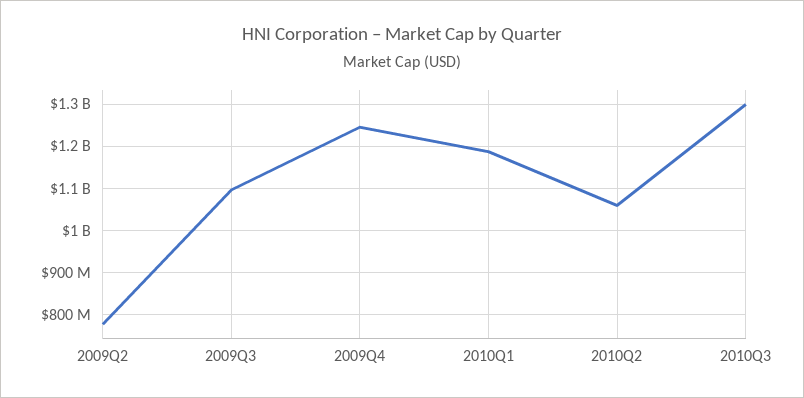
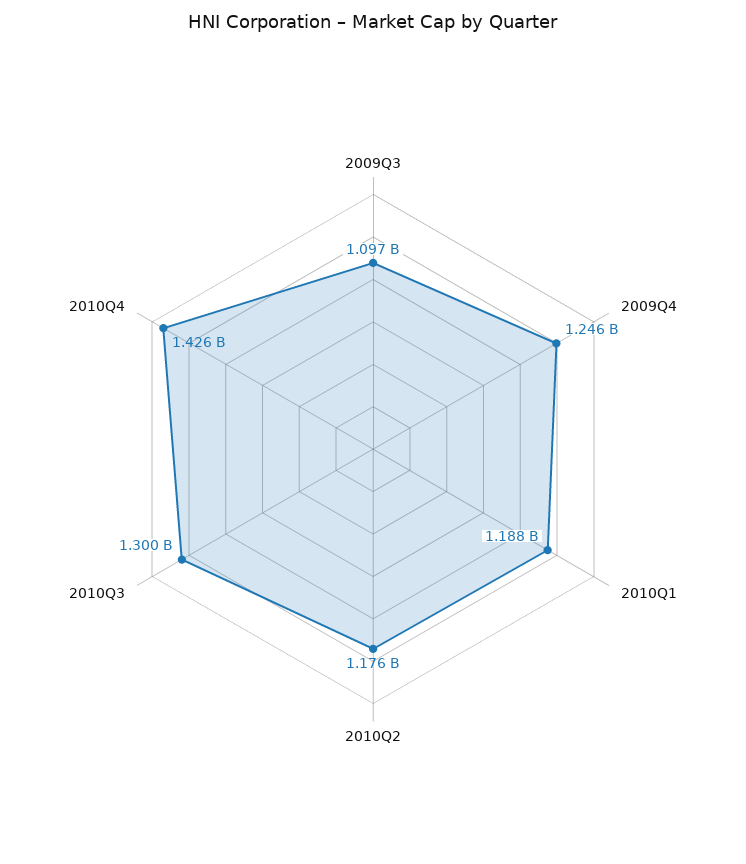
2009Q2: 780000000 -> none
2010Q2: 1060000000 -> 1176000000
2010Q4: none -> 1426000000

